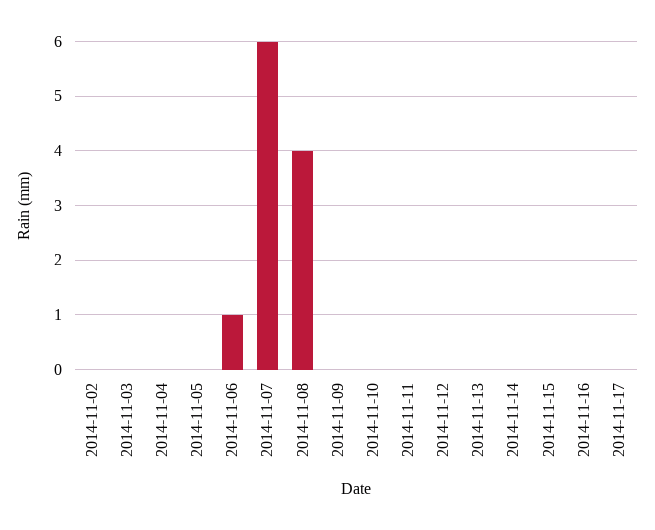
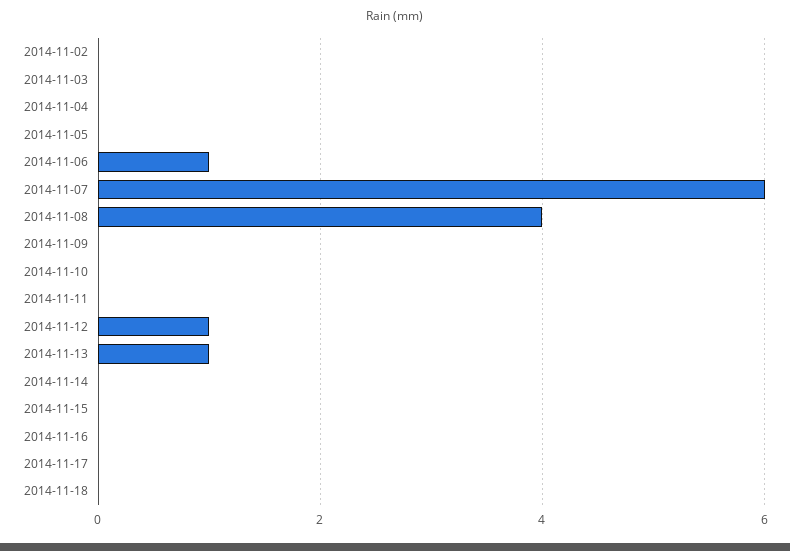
2014-11-12: 0 -> 1
2014-11-13: 0 -> 1
2014-11-18: none -> 0

